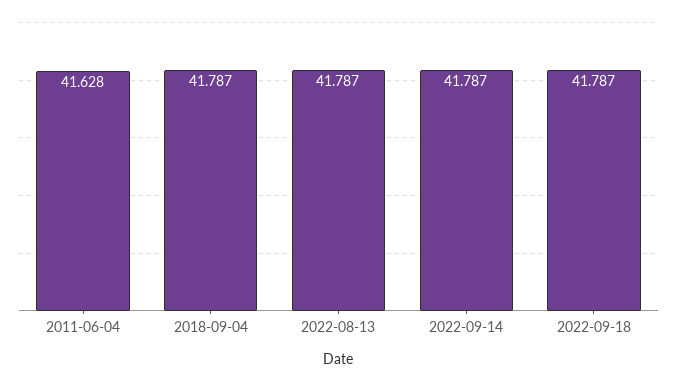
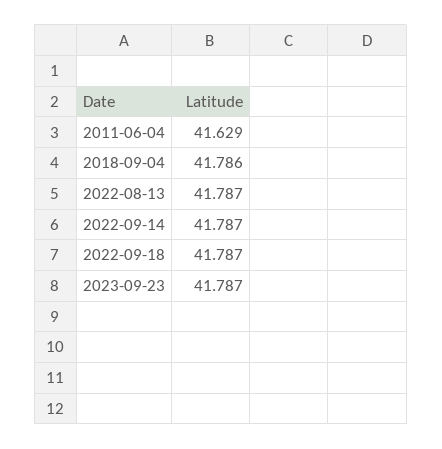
2011-06-04: 41.628 -> 41.629
2018-09-04: 41.787 -> 41.786
2023-09-23: none -> 41.787

